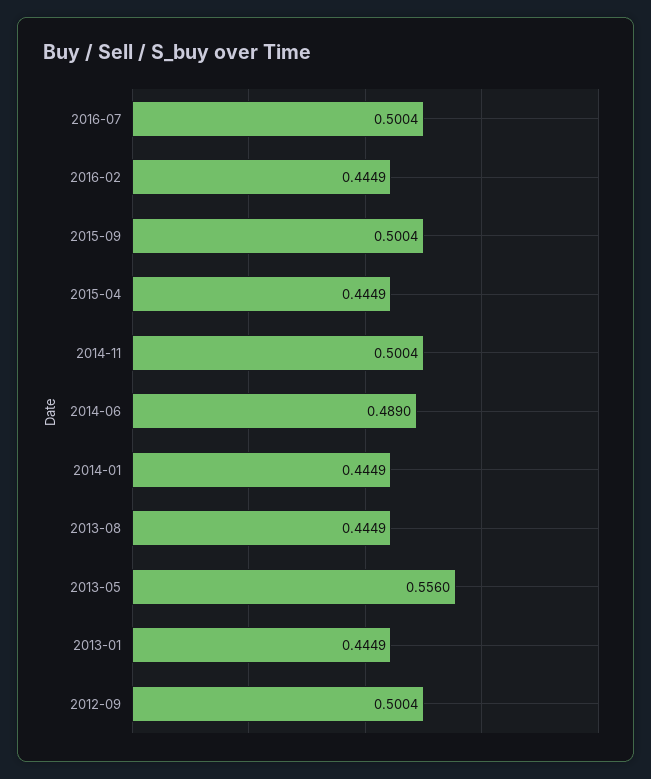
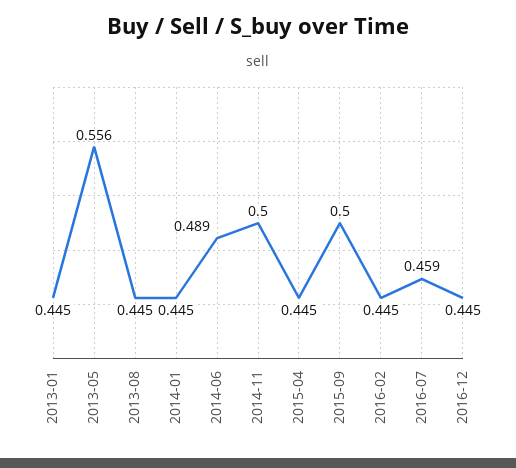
2016-07: 0.5004 -> 0.459
2012-09: 0.5004 -> none
2016-12: none -> 0.445

